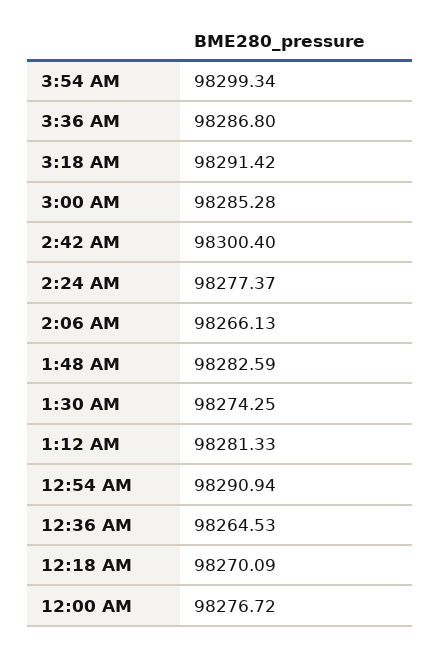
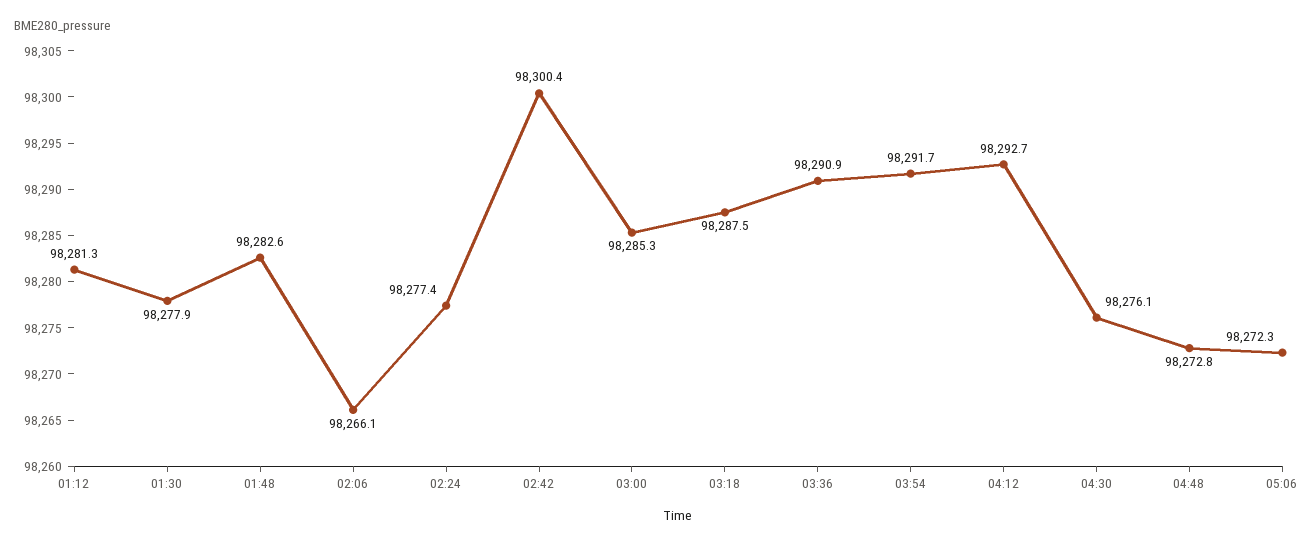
3:54 AM: 98299.34 -> 98291.7
3:36 AM: 98286.8 -> 98290.9
3:18 AM: 98291.42 -> 98287.5
1:30 AM: 98274.25 -> 98277.9
12:54 AM: 98290.94 -> none
12:36 AM: 98264.53 -> none
12:18 AM: 98270.09 -> none
12:00 AM: 98276.72 -> none
04:12: none -> 98292.7
04:30: none -> 98276.1
04:48: none -> 98272.8
05:06: none -> 98272.3

